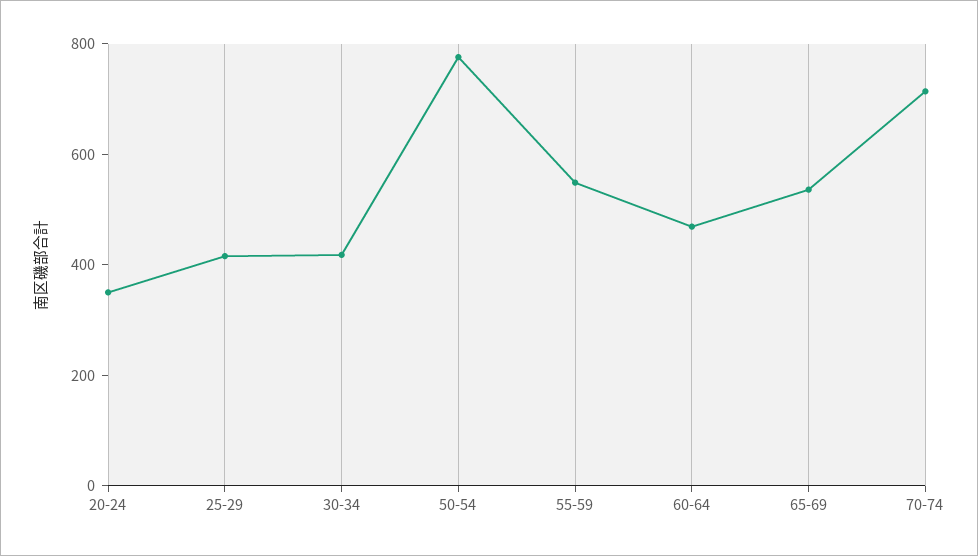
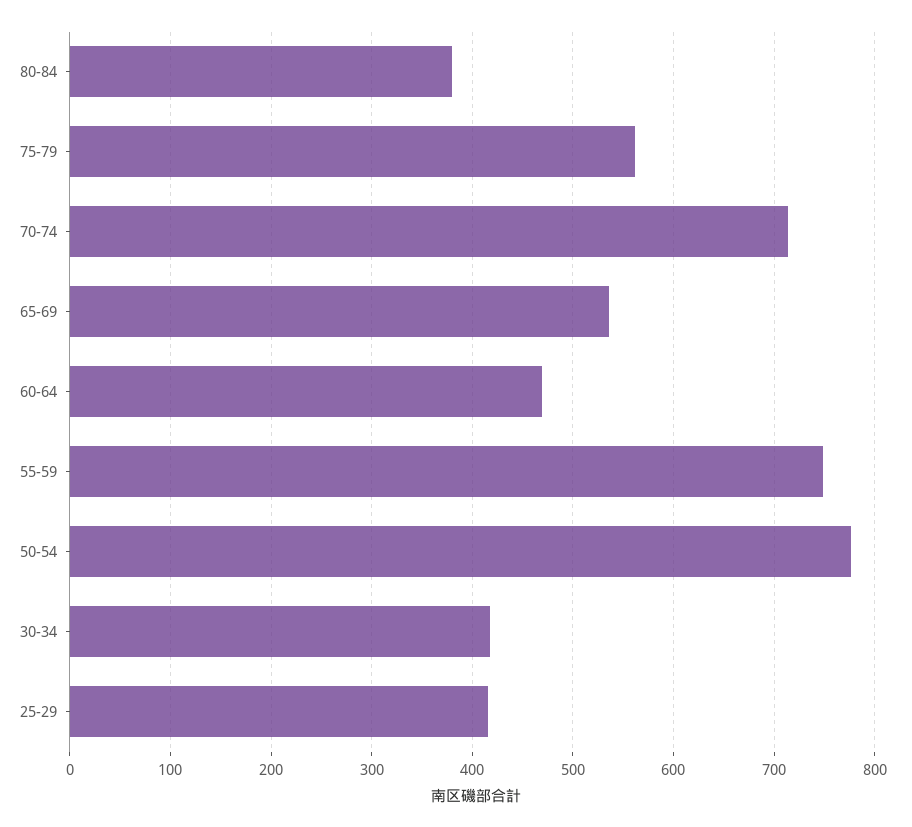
20-24: 350 -> none
55-59: 550 -> 750
80-84: none -> 380
75-79: none -> 560

